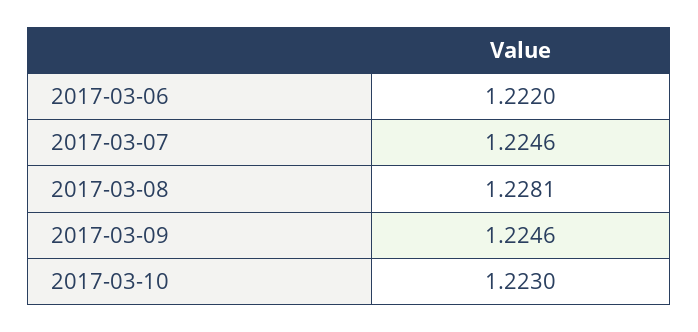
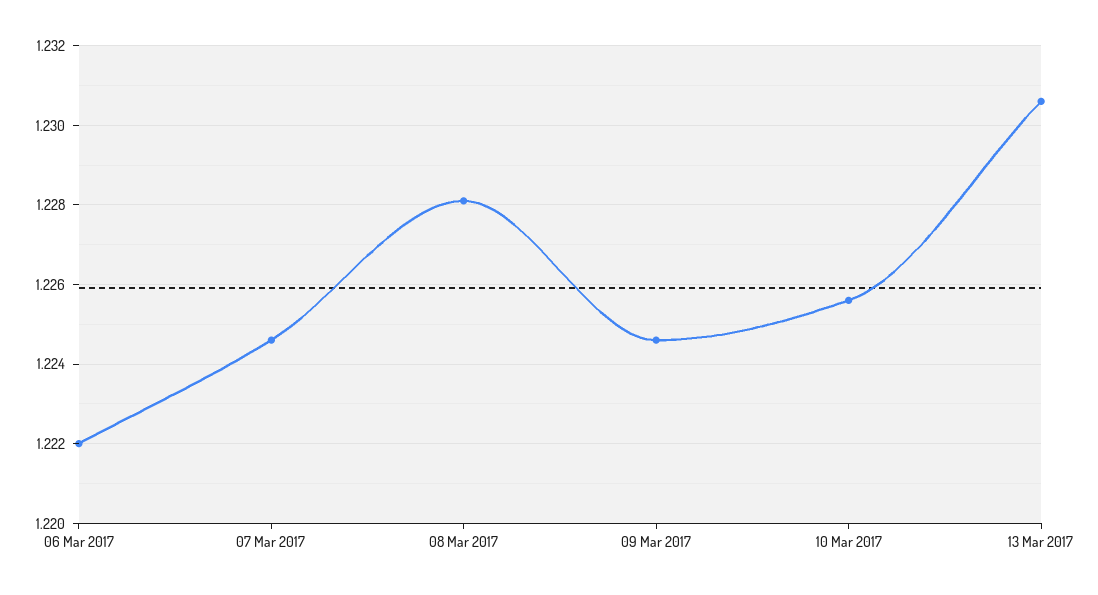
2017-03-10: 1.223 -> 1.2255
13 Mar 2017: none -> 1.2305

